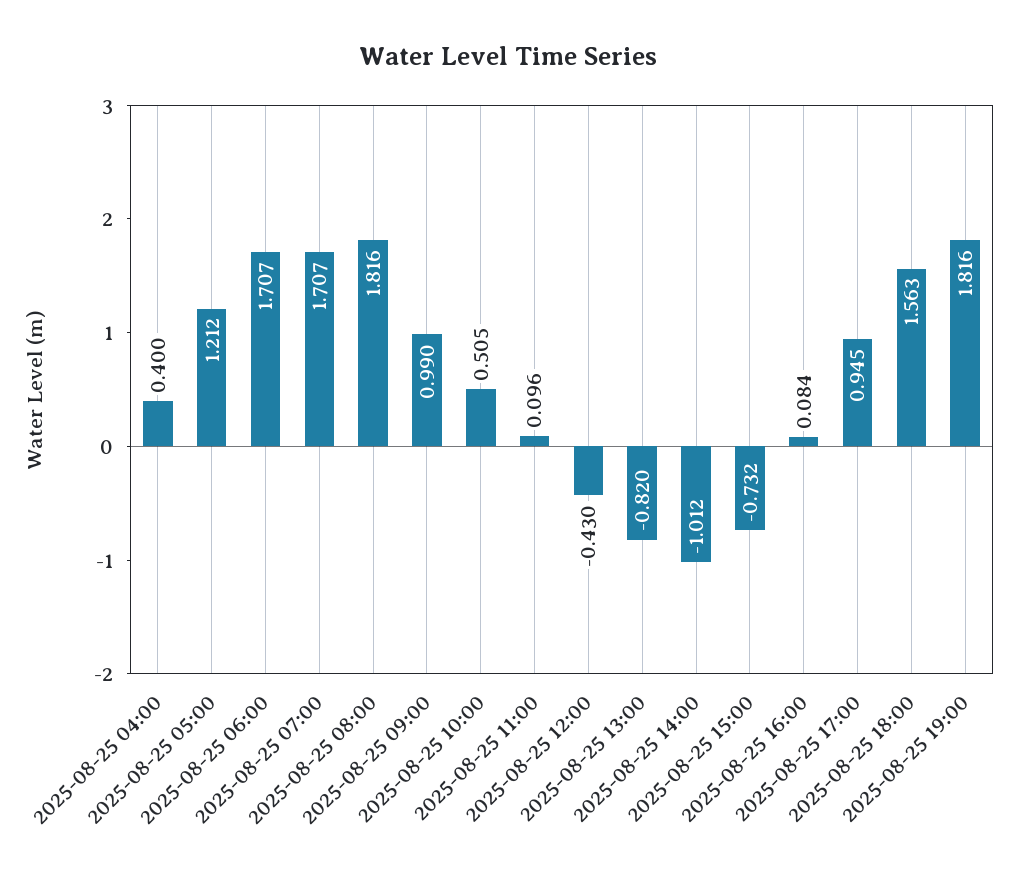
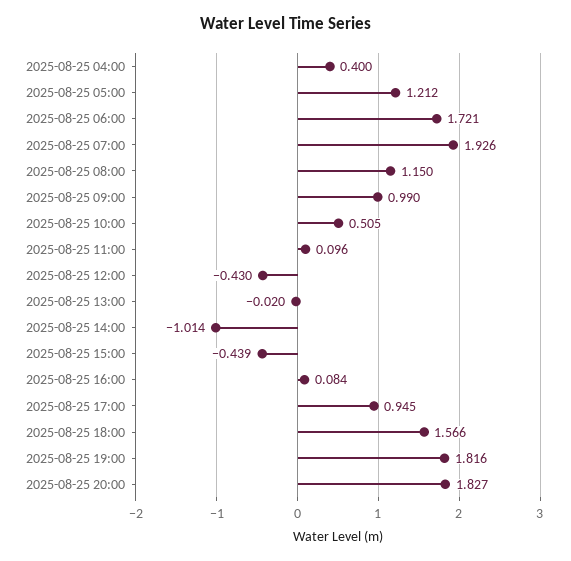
2025-08-25 06:00: 1.707 -> 1.721
2025-08-25 07:00: 1.707 -> 1.926
2025-08-25 08:00: 1.816 -> 1.15
2025-08-25 13:00: -0.82 -> -0.02
2025-08-25 14:00: -1.012 -> -1.014
2025-08-25 15:00: -0.732 -> -0.439
2025-08-25 18:00: 1.563 -> 1.566
2025-08-25 20:00: none -> 1.827

